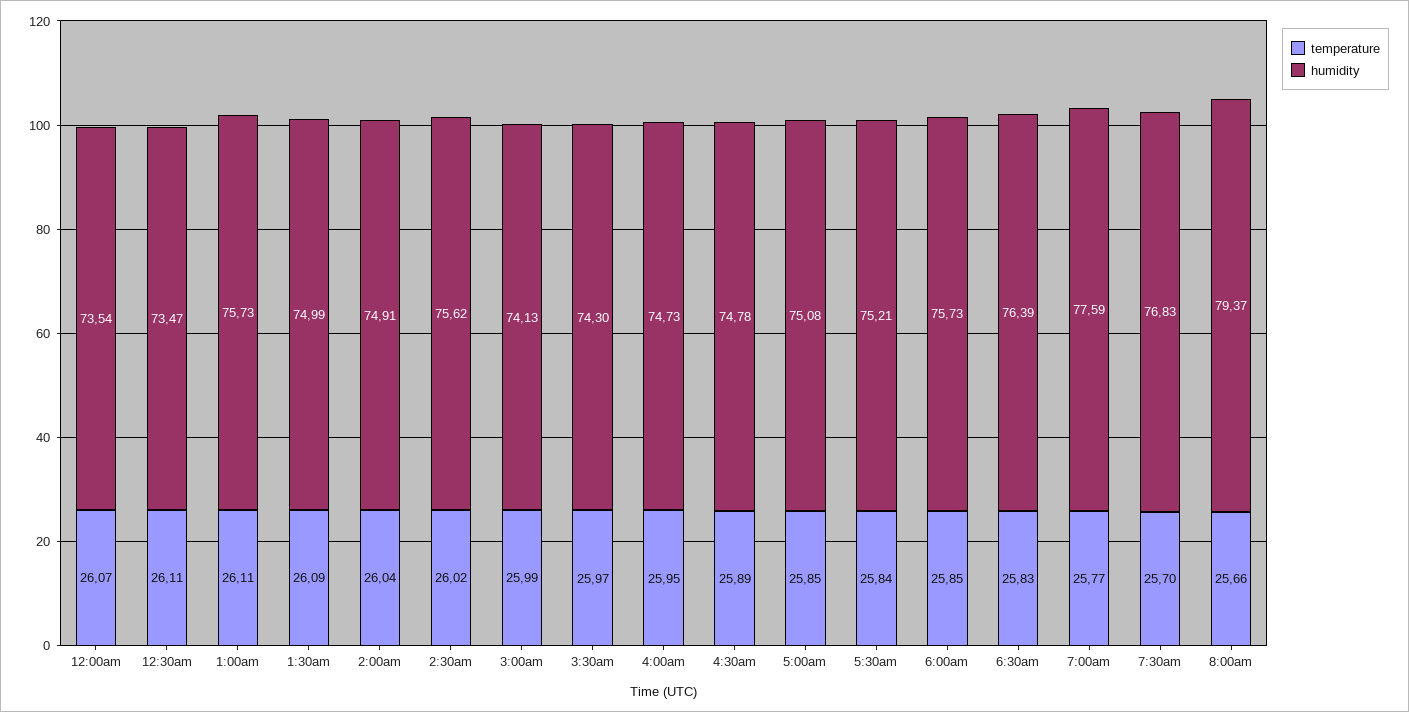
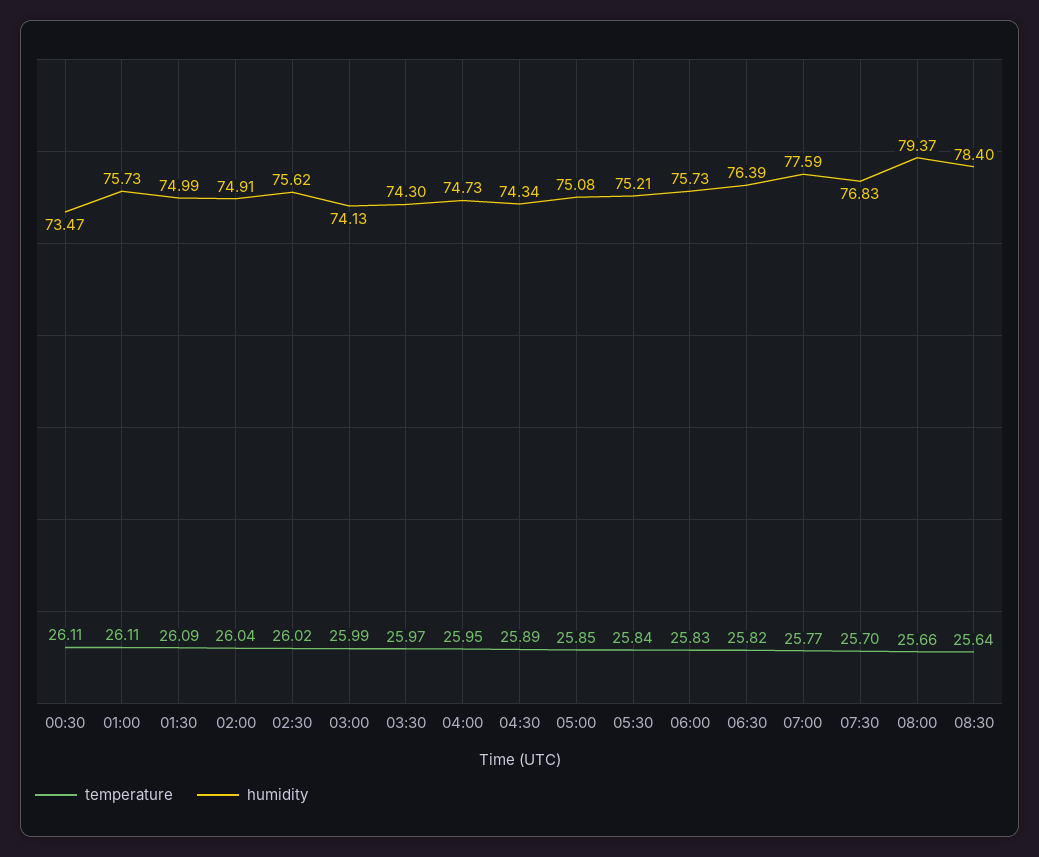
temperature, 12:00am: 26.07 -> none
humidity, 12:00am: 73.54 -> none
humidity, 4:30am: 74.78 -> 74.34
temperature, 6:00am: 25.85 -> 25.83
temperature, 6:30am: 25.83 -> 25.82
temperature, 08:30: none -> 25.64
humidity, 08:30: none -> 78.4

